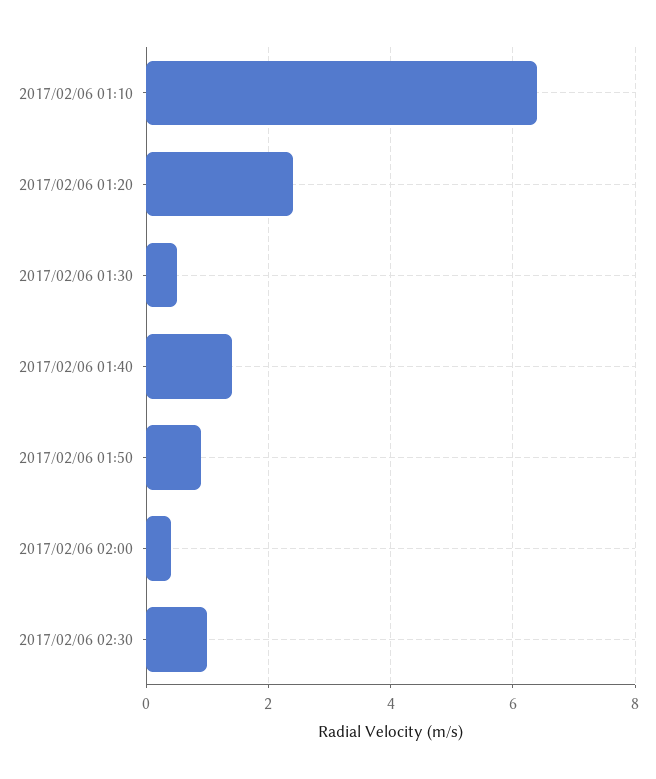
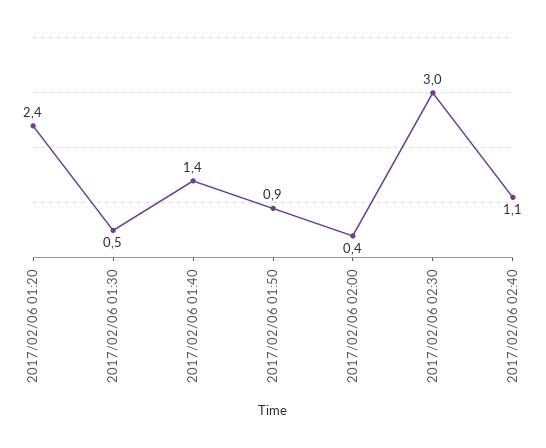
2017/02/06 01:10: 6.5 -> none
2017/02/06 02:30: 1 -> 3
2017/02/06 02:40: none -> 1.1

